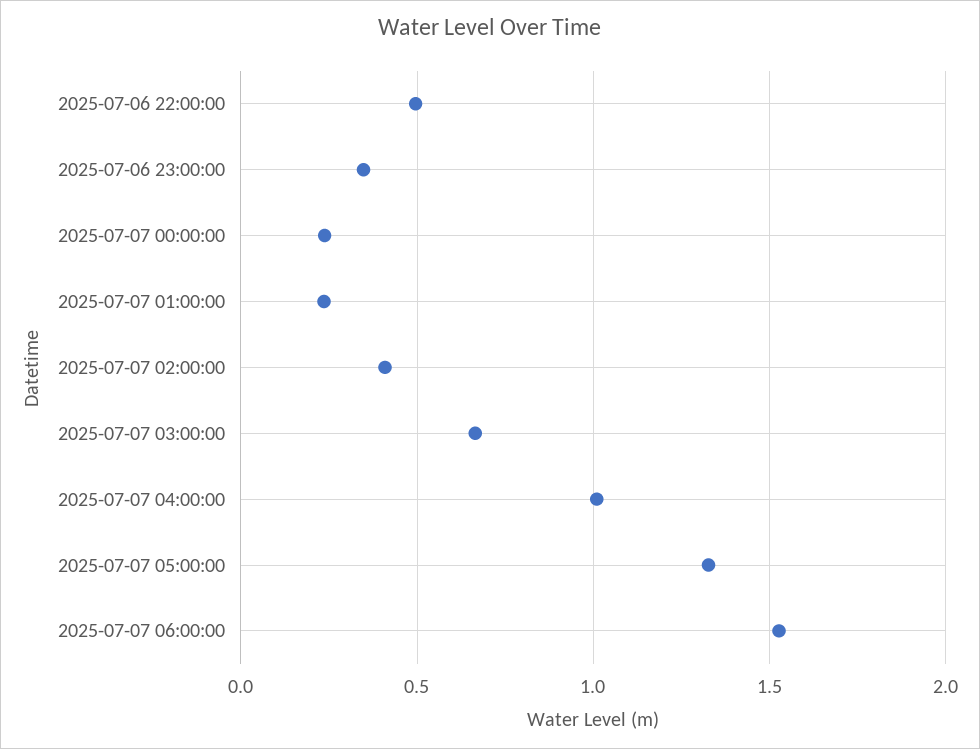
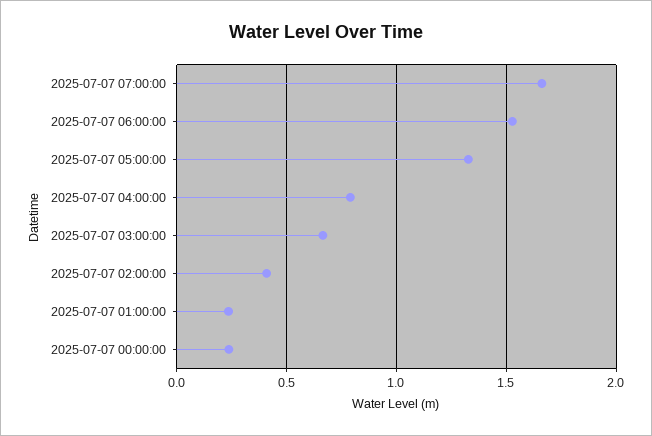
2025-07-06 22:00:00: 0.5 -> none
2025-07-06 23:00:00: 0.35 -> none
2025-07-07 04:00:00: 1 -> 0.8
2025-07-07 07:00:00: none -> 1.65

